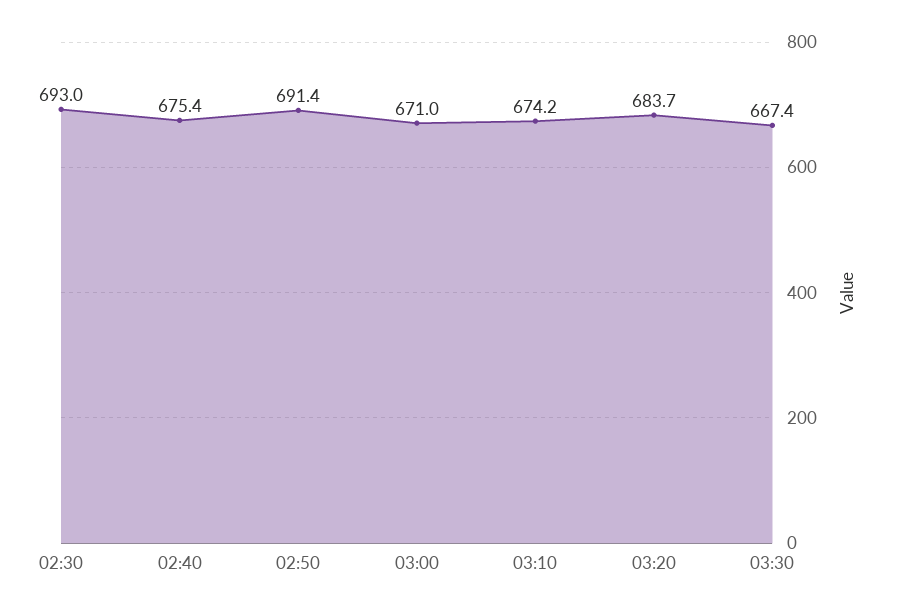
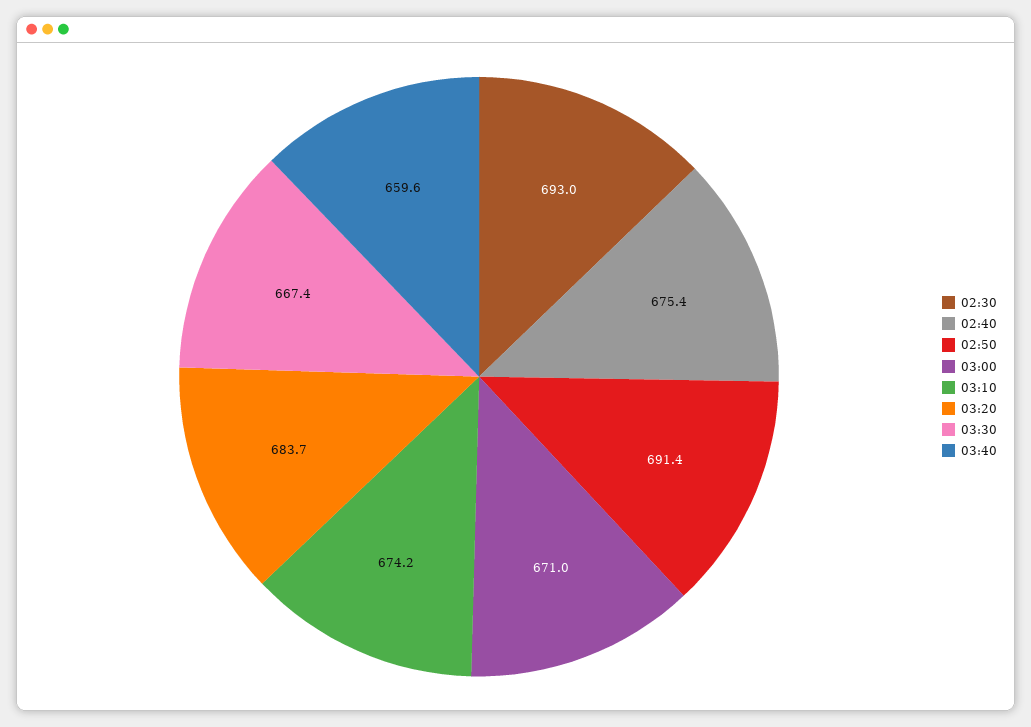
03:40: none -> 659.6

